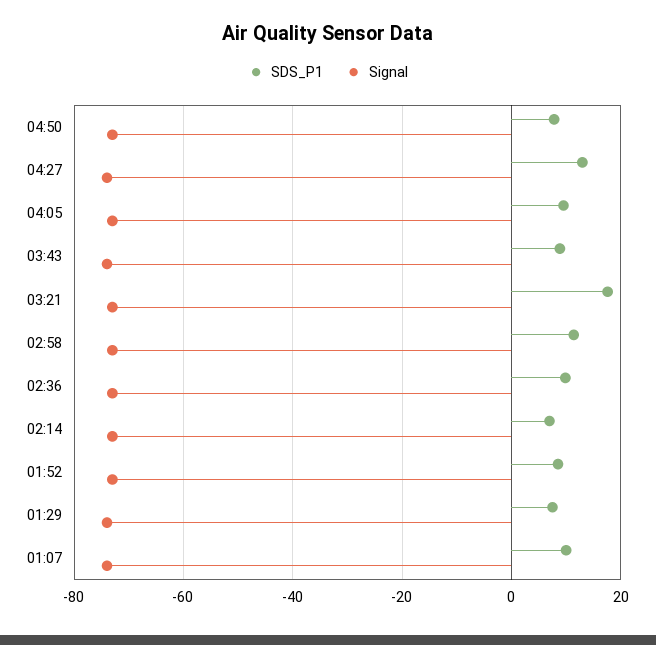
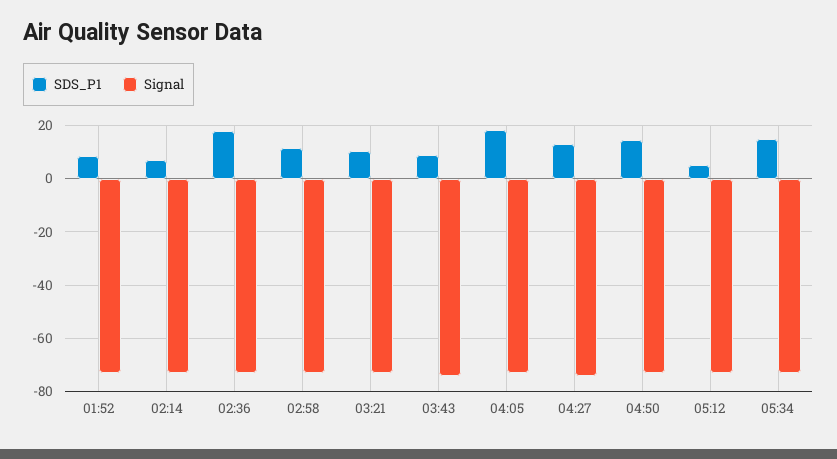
SDS_P1, 04:50: 8 -> 15
SDS_P1, 04:05: 10 -> 17.5
SDS_P1, 03:21: 18 -> 10
SDS_P1, 02:36: 10 -> 17.5
SDS_P1, 01:29: 8 -> none
Signal, 01:29: -74 -> none
SDS_P1, 01:07: 10 -> none
Signal, 01:07: -74 -> none
SDS_P1, 05:12: none -> 5
Signal, 05:12: none -> -72.5
SDS_P1, 05:34: none -> 15
Signal, 05:34: none -> -72.5

